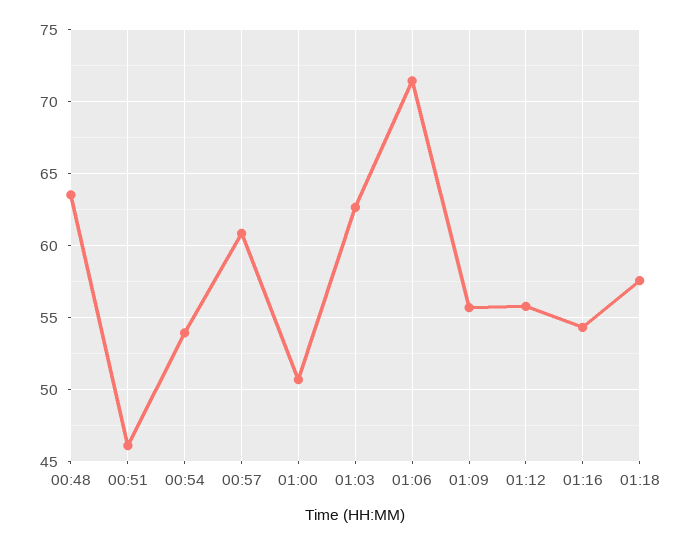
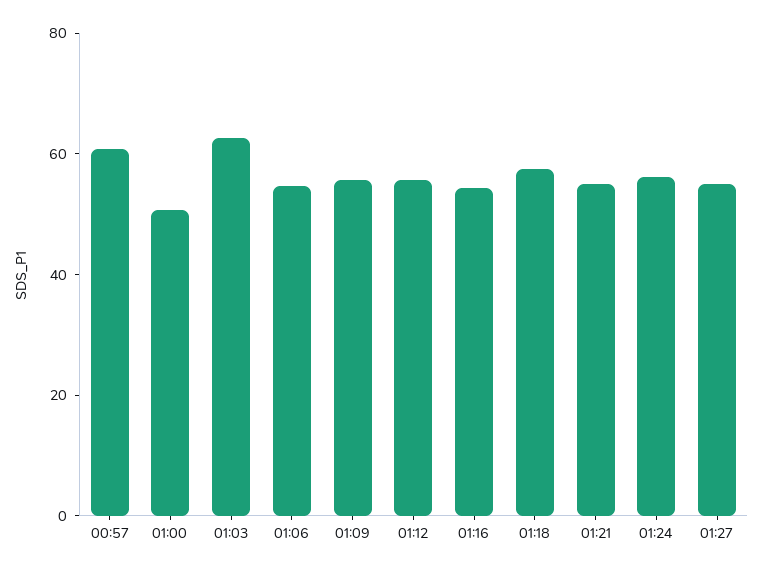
00:48: 63.5 -> none
00:51: 46 -> none
00:54: 54 -> none
01:06: 71.5 -> 55
01:21: none -> 55
01:24: none -> 55
01:27: none -> 55

